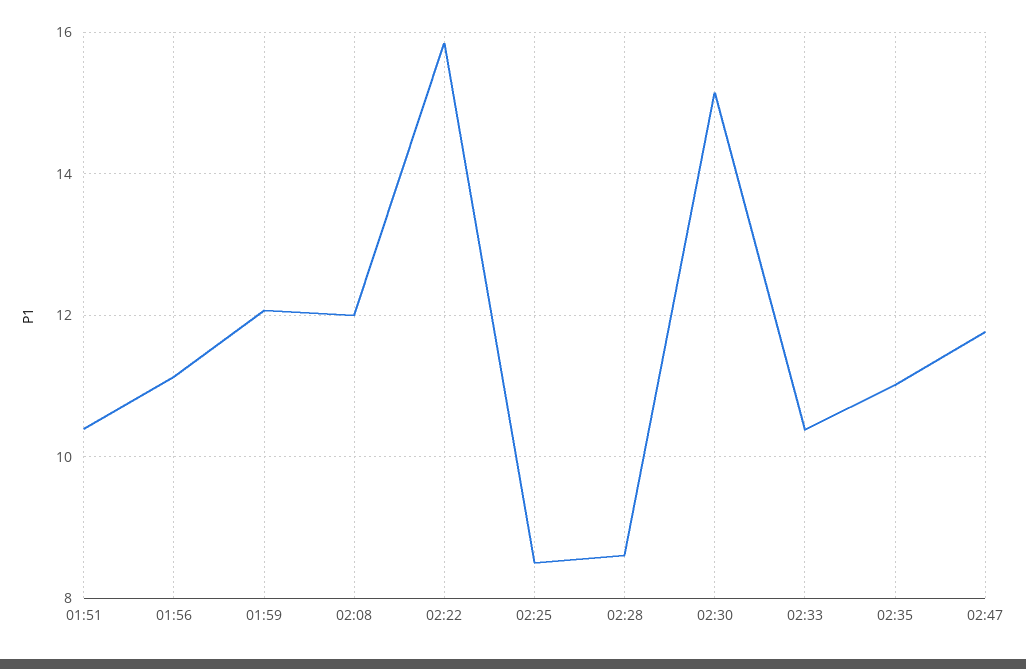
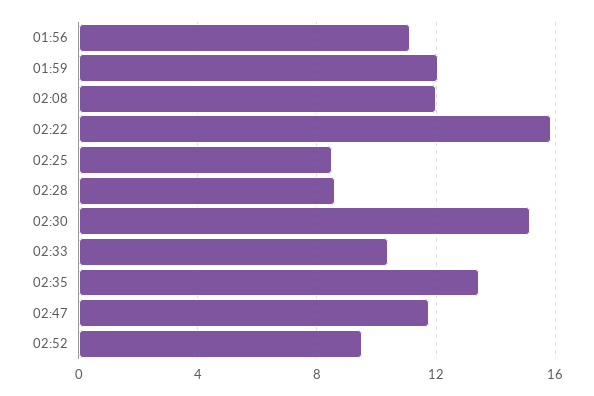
01:51: 10.4 -> none
02:35: 11 -> 13.5
02:52: none -> 9.5

